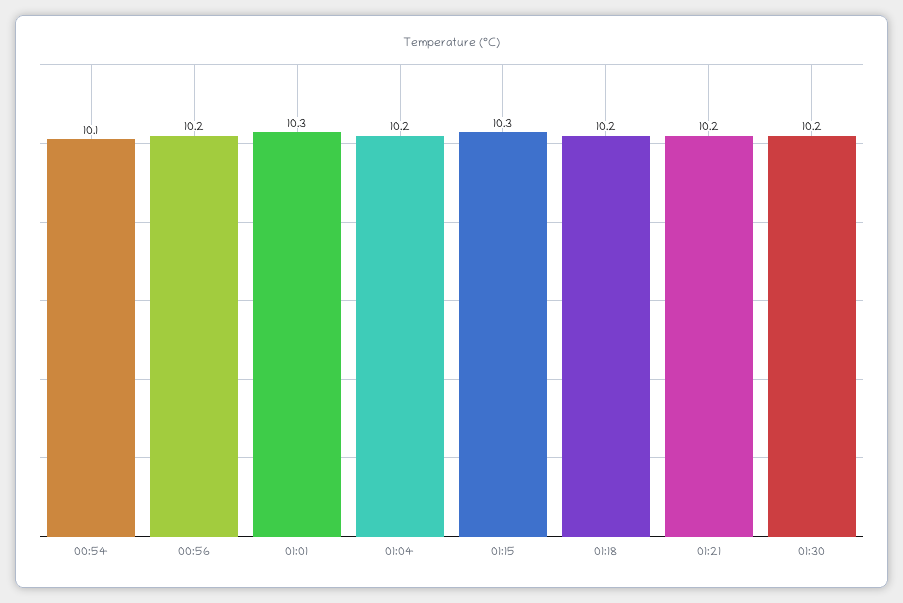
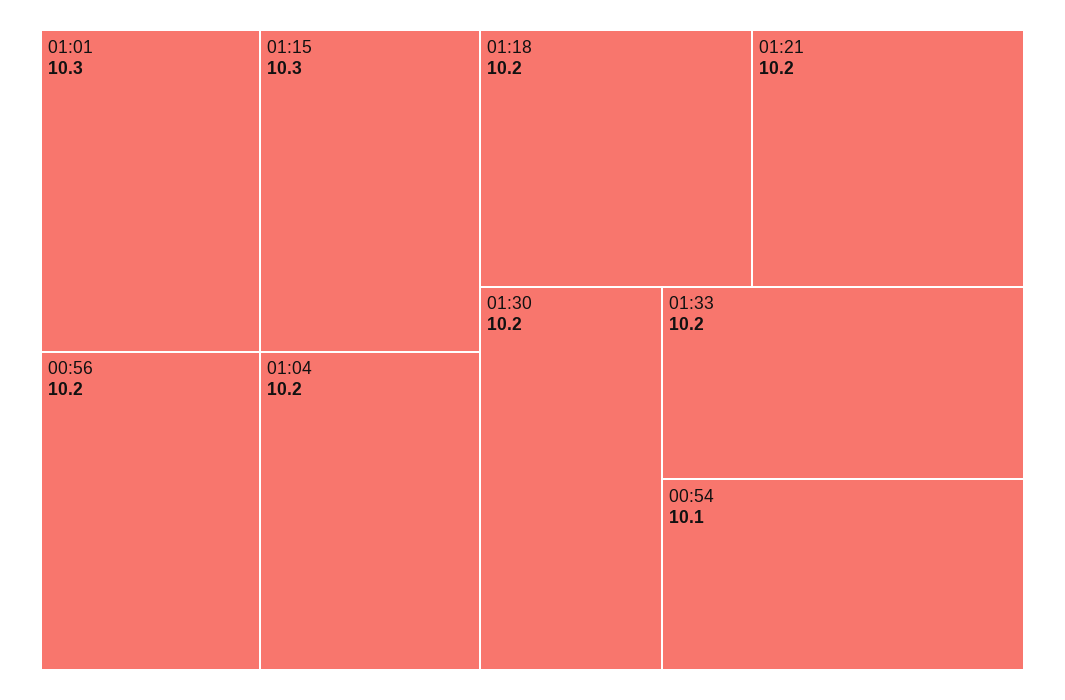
01:33: none -> 10.2

